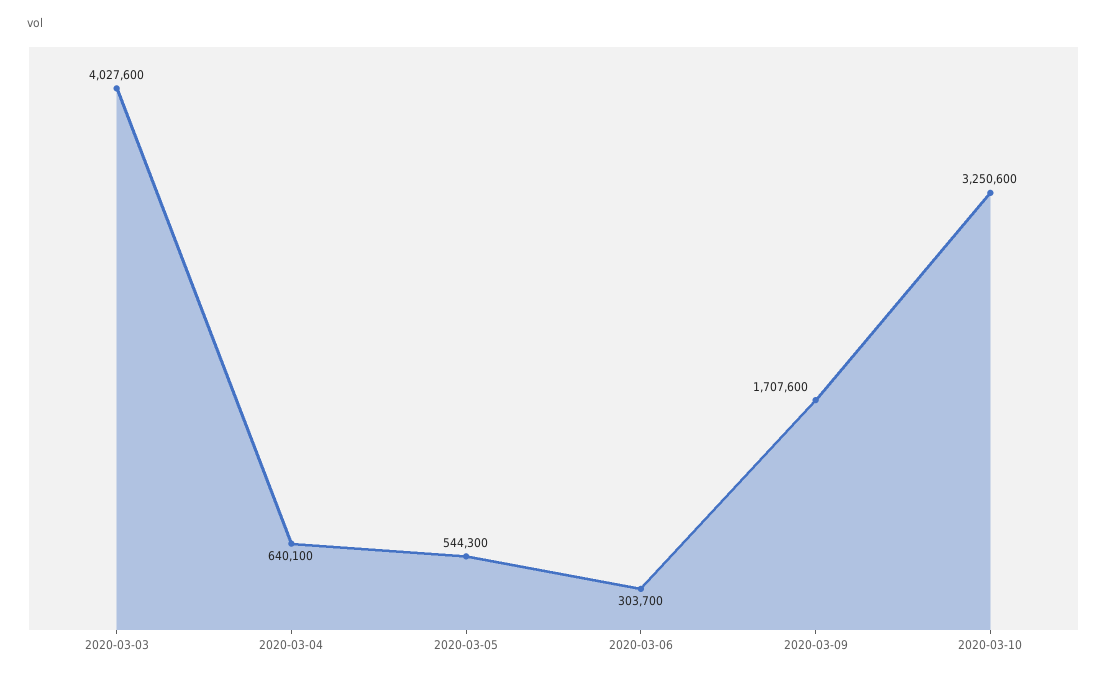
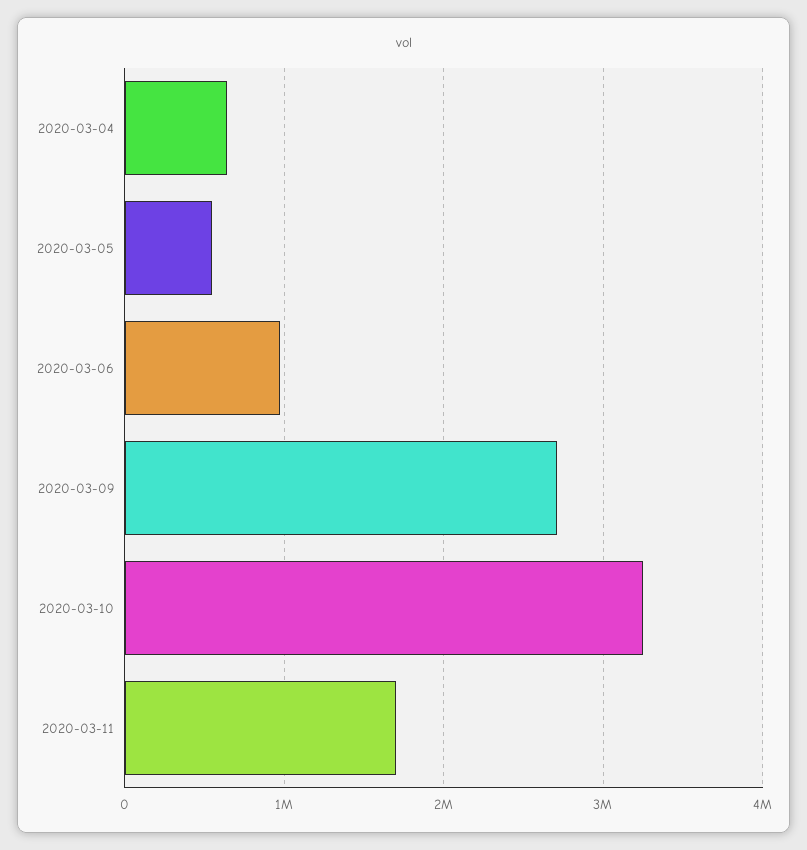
2020-03-03: 4027600 -> none
2020-03-06: 303700 -> 1000000
2020-03-09: 1707600 -> 2700000
2020-03-11: none -> 1700000

